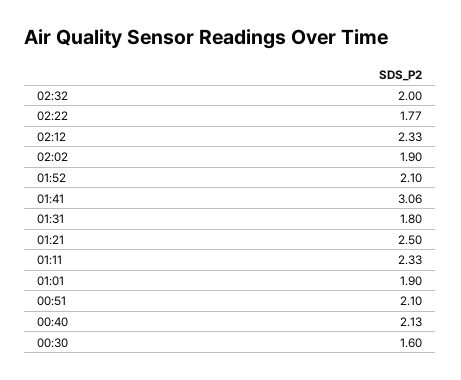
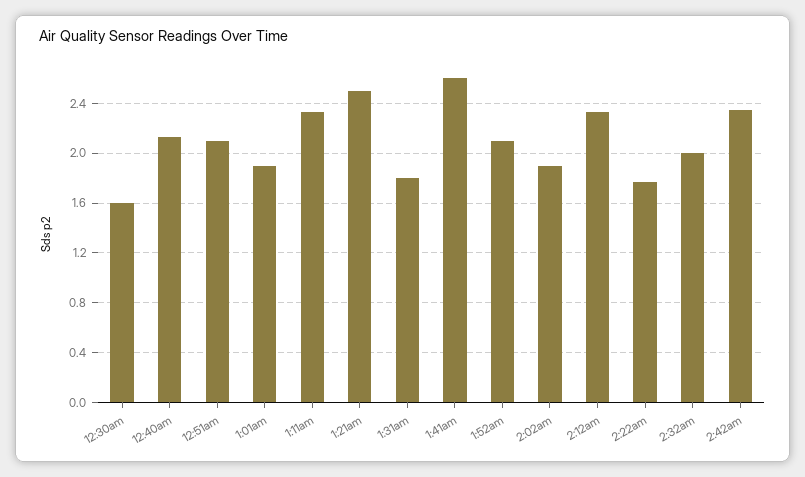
01:41: 3.06 -> 2.6
2:42am: none -> 2.35

